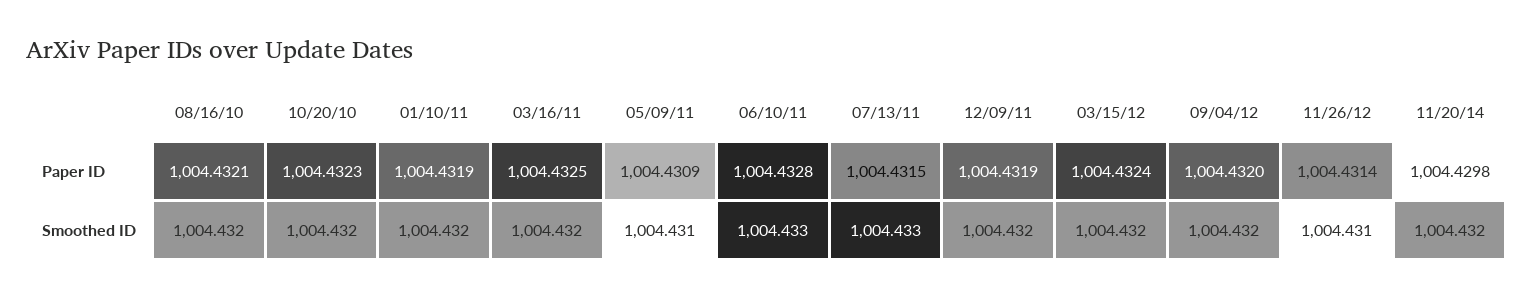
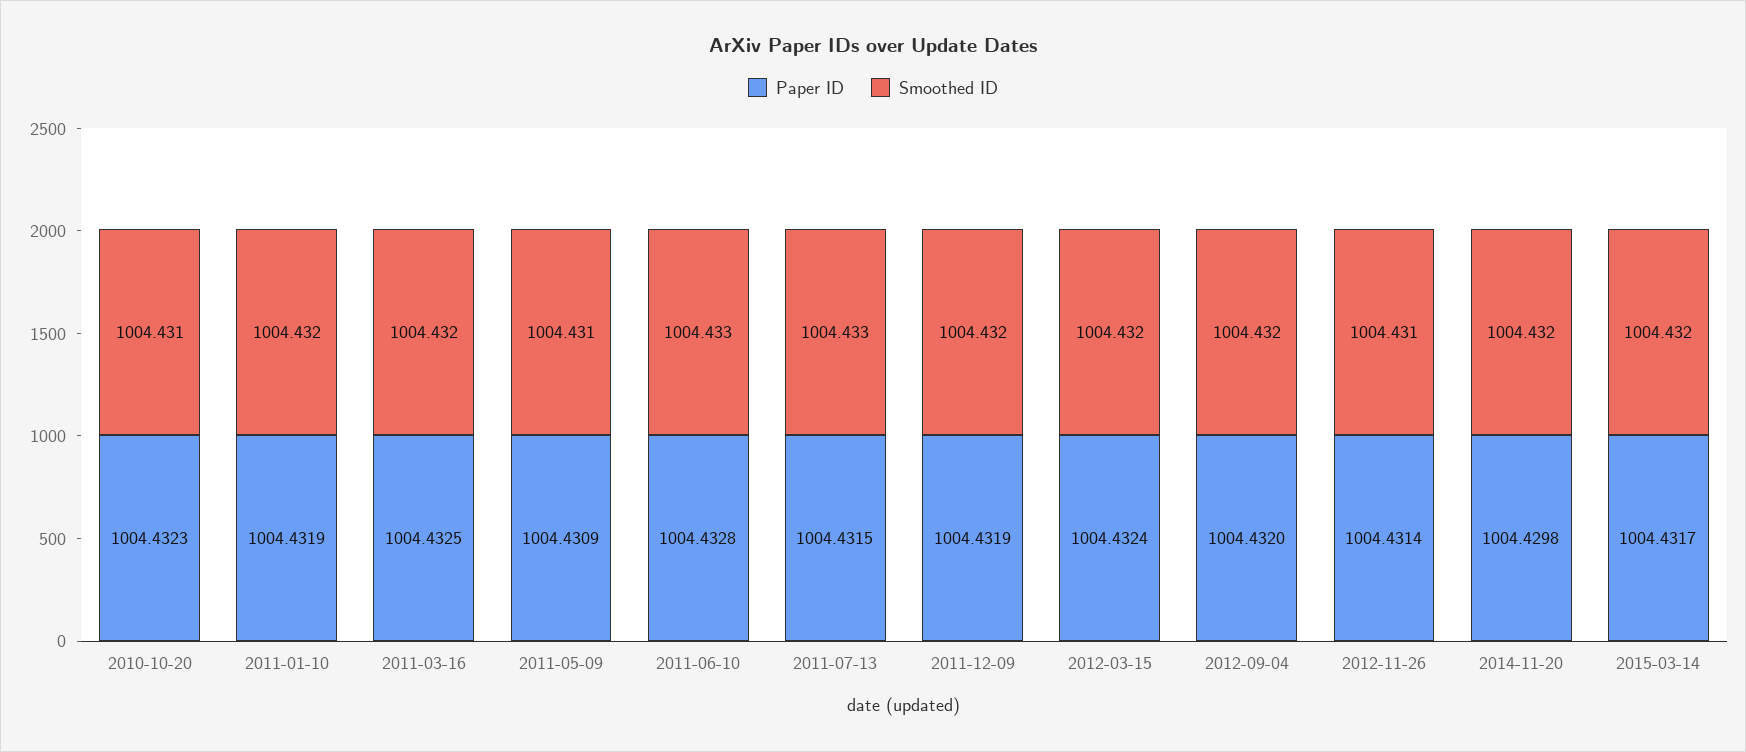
Paper ID, 08/16/10: 1004.4321 -> none
Smoothed ID, 08/16/10: 1004.432 -> none
Smoothed ID, 10/20/10: 1004.432 -> 1004.431
Paper ID, 2015-03-14: none -> 1004.4317
Smoothed ID, 2015-03-14: none -> 1004.432

